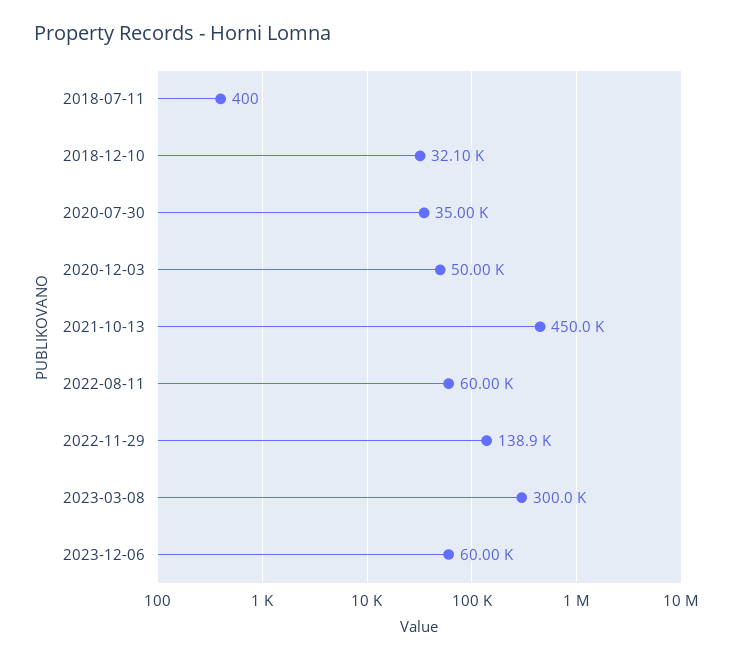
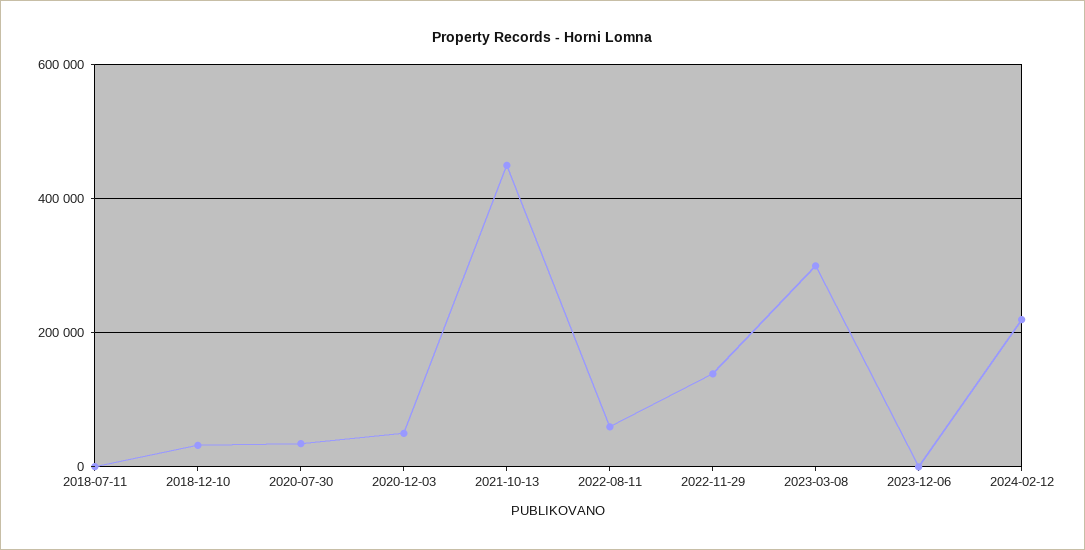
2023-12-06: 60000 -> 0
2024-02-12: none -> 220000

